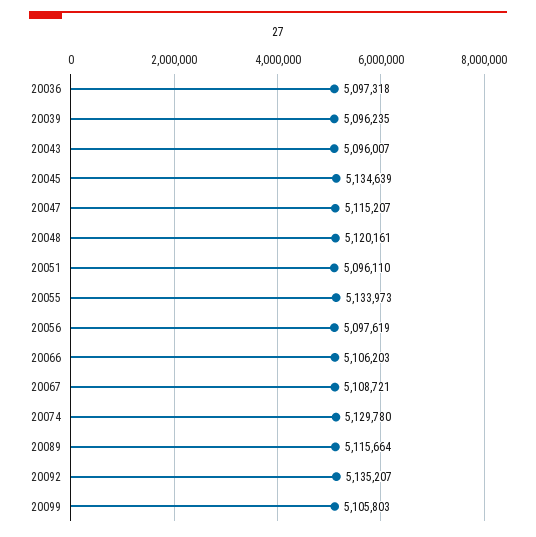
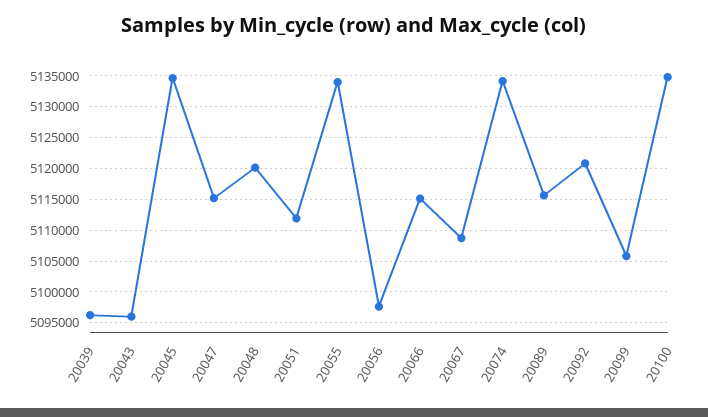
20036: 5097318 -> none
20051: 5096110 -> 5112000
20066: 5106203 -> 5115000
20074: 5129780 -> 5134000
20092: 5135207 -> 5121000
20100: none -> 5135000

